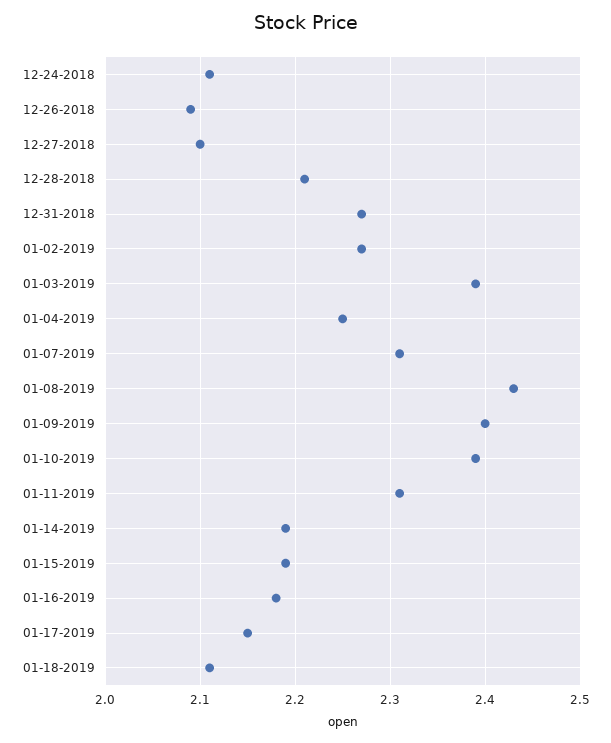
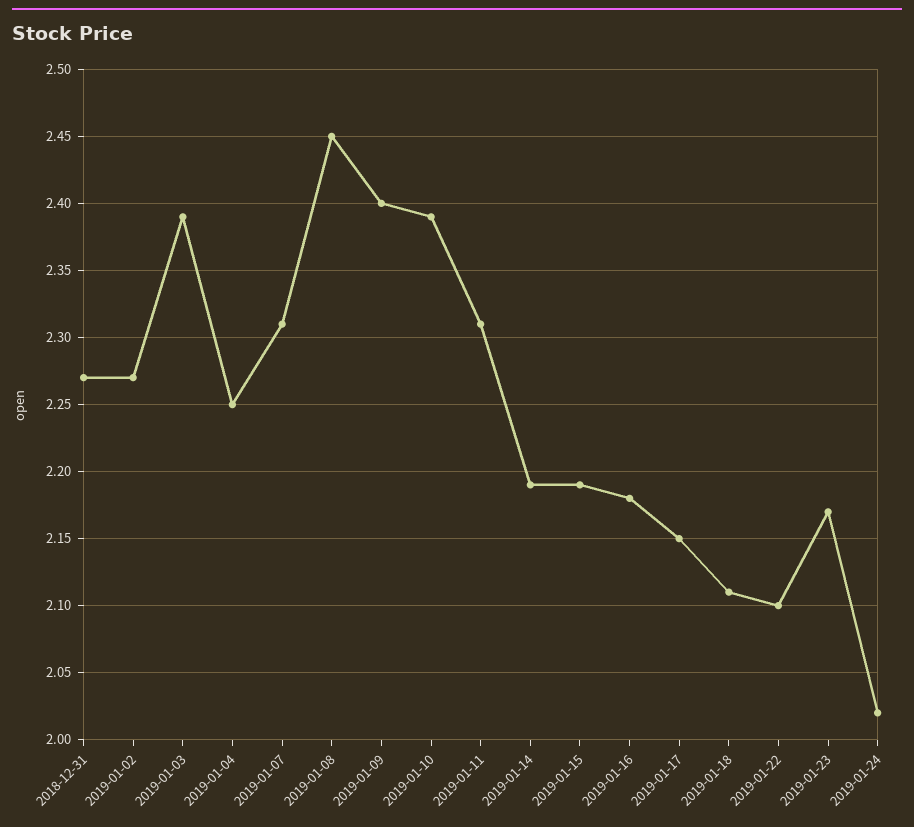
12-24-2018: 2.11 -> none
12-26-2018: 2.09 -> none
12-27-2018: 2.1 -> none
12-28-2018: 2.21 -> none
01-08-2019: 2.43 -> 2.45
2019-01-22: none -> 2.1
2019-01-23: none -> 2.17
2019-01-24: none -> 2.02

